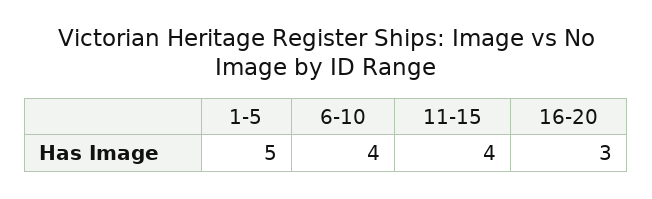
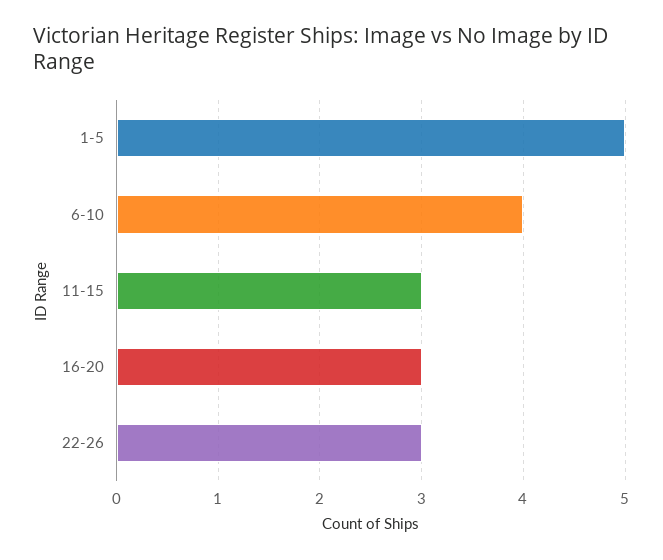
11-15: 4 -> 3
22-26: none -> 3

